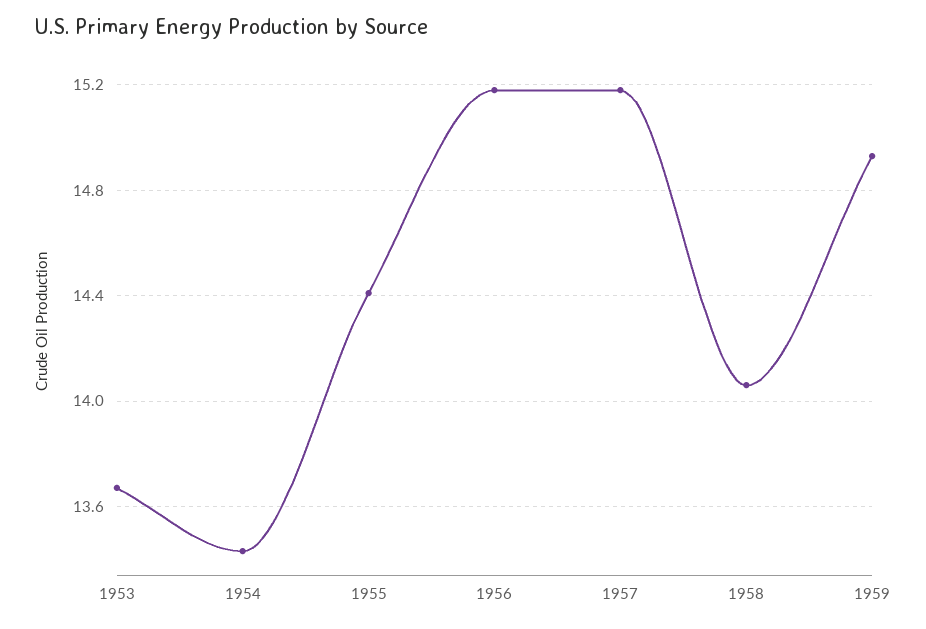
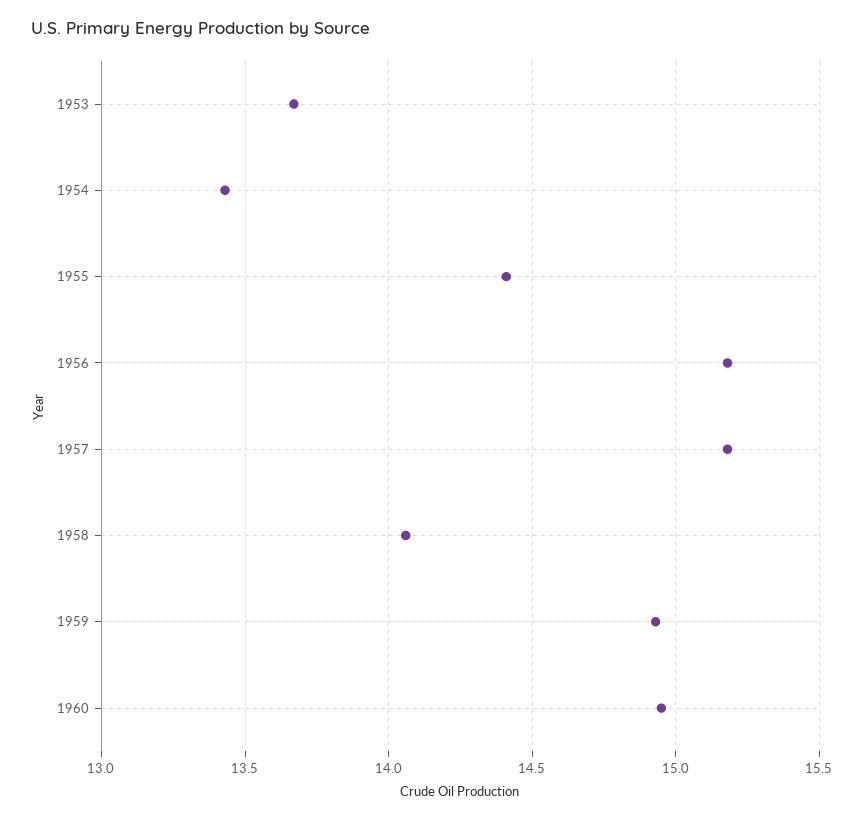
1960: none -> 14.95

